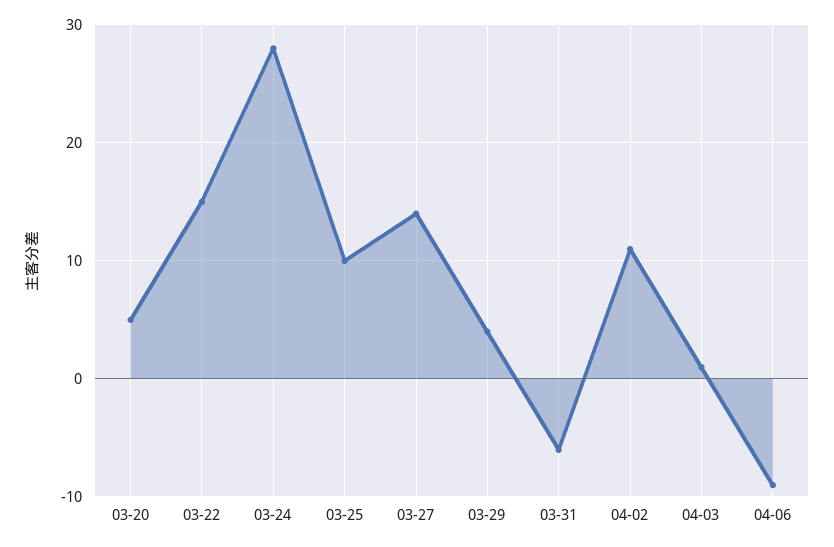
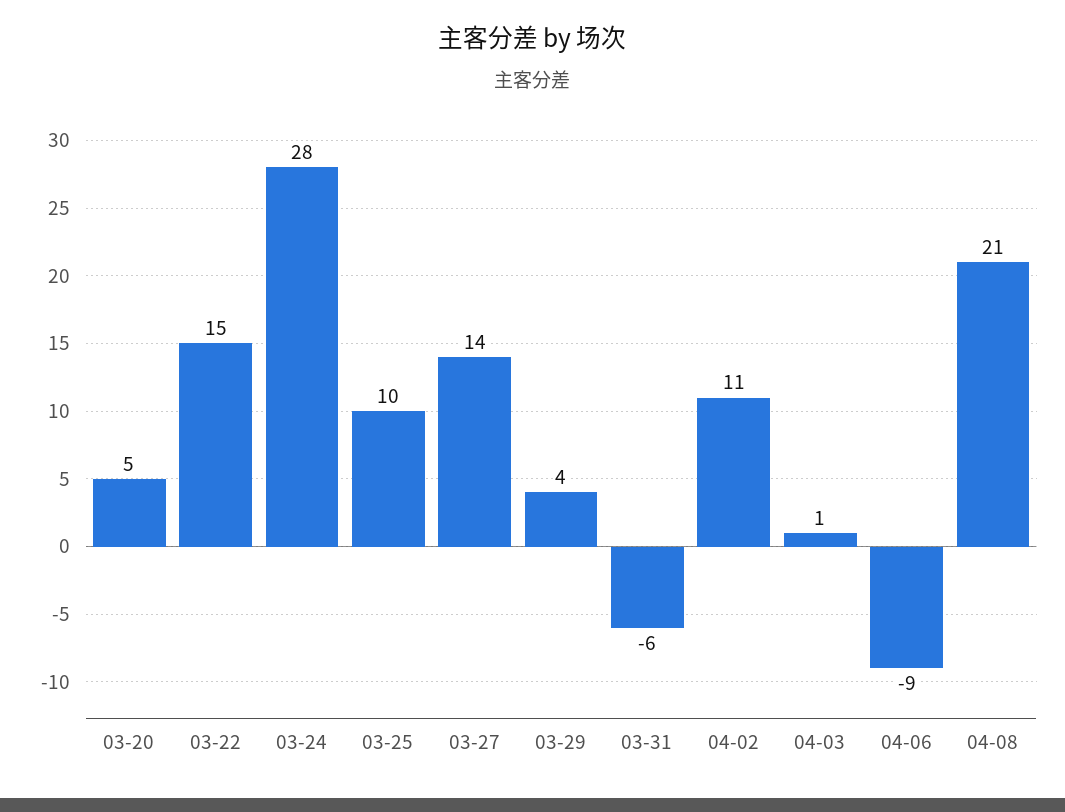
04-08: none -> 21

